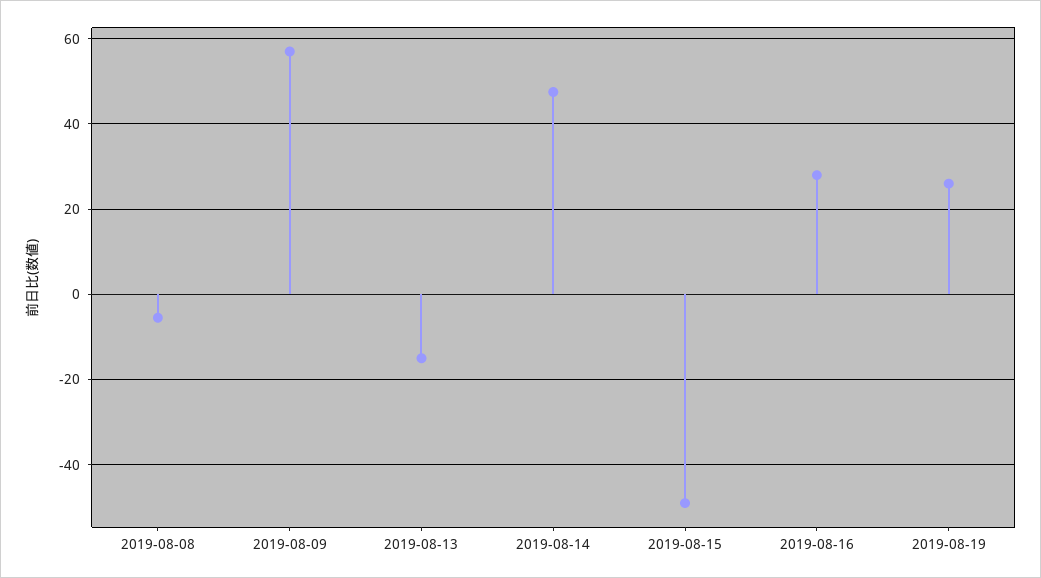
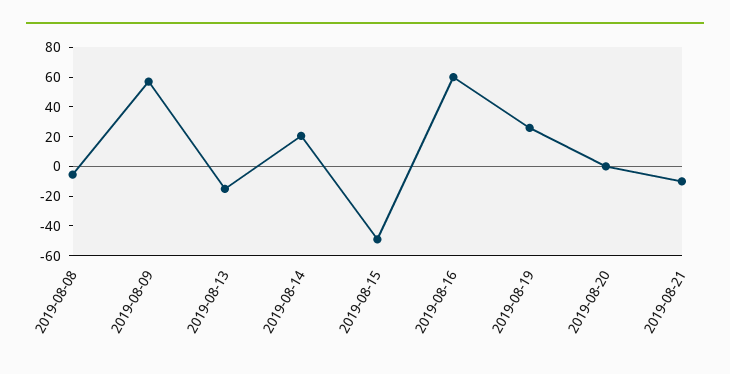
2019-08-14: 48 -> 20
2019-08-16: 28 -> 60
2019-08-20: none -> 0
2019-08-21: none -> -10

